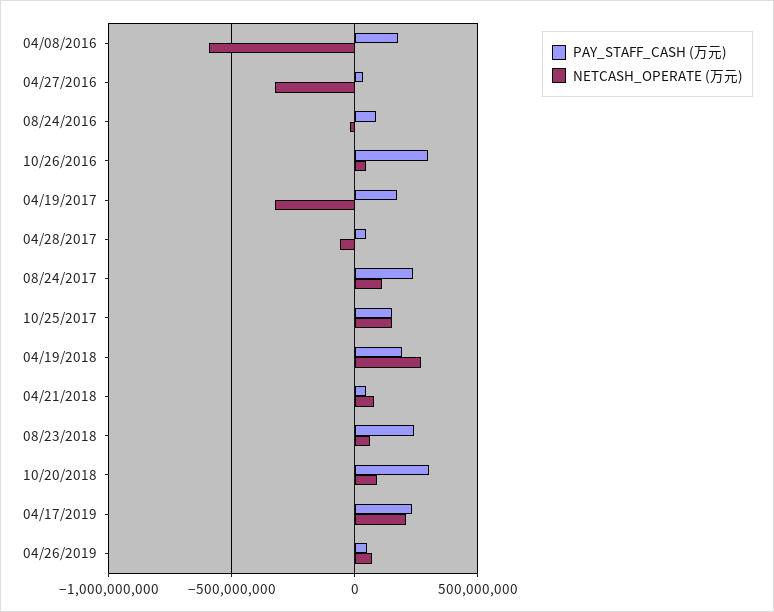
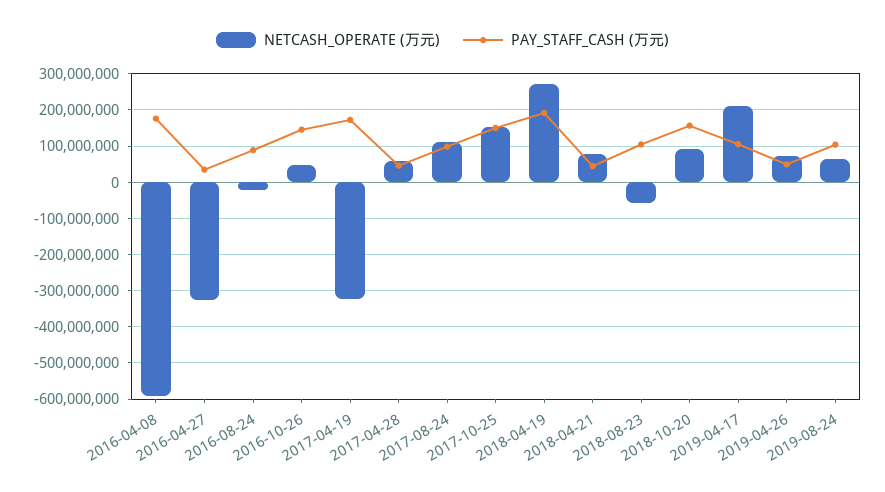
PAY_STAFF_CASH (万元), 10/26/2016: 300000000 -> 140000000
NETCASH_OPERATE (万元), 04/28/2017: -50000000 -> 60000000
PAY_STAFF_CASH (万元), 08/24/2017: 250000000 -> 100000000
PAY_STAFF_CASH (万元), 08/23/2018: 250000000 -> 100000000
NETCASH_OPERATE (万元), 08/23/2018: 50000000 -> -60000000
PAY_STAFF_CASH (万元), 10/20/2018: 300000000 -> 160000000
PAY_STAFF_CASH (万元), 04/17/2019: 250000000 -> 100000000
NETCASH_OPERATE (万元), 2019-08-24: none -> 60000000
PAY_STAFF_CASH (万元), 2019-08-24: none -> 100000000

